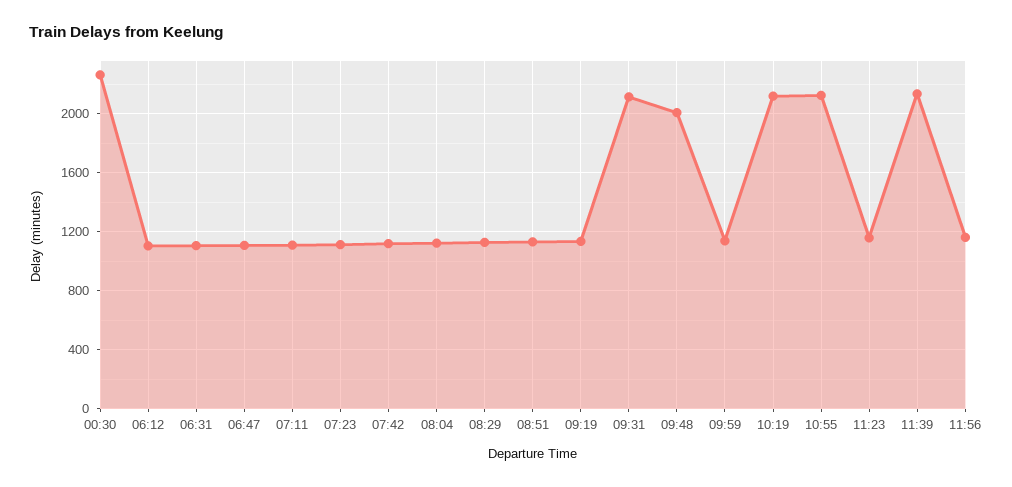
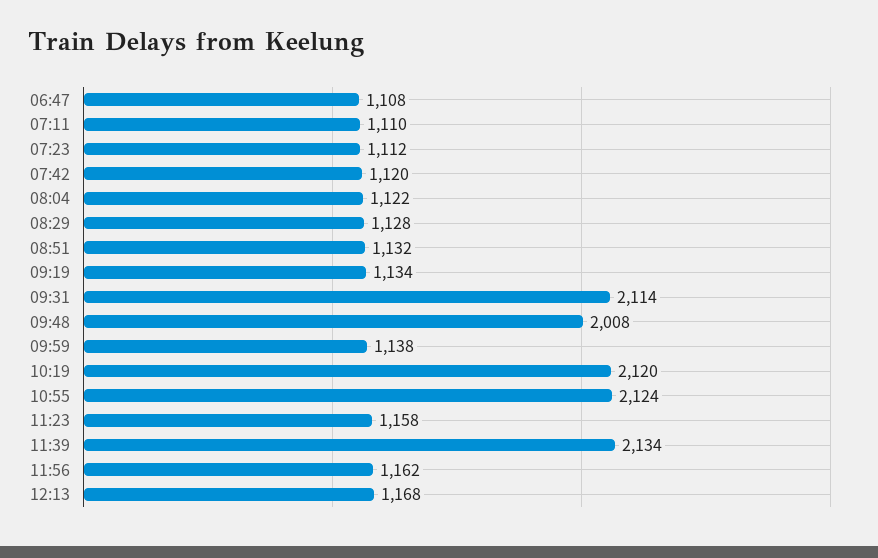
00:30: 2250 -> none
06:12: 1100 -> none
06:31: 1100 -> none
12:13: none -> 1168

